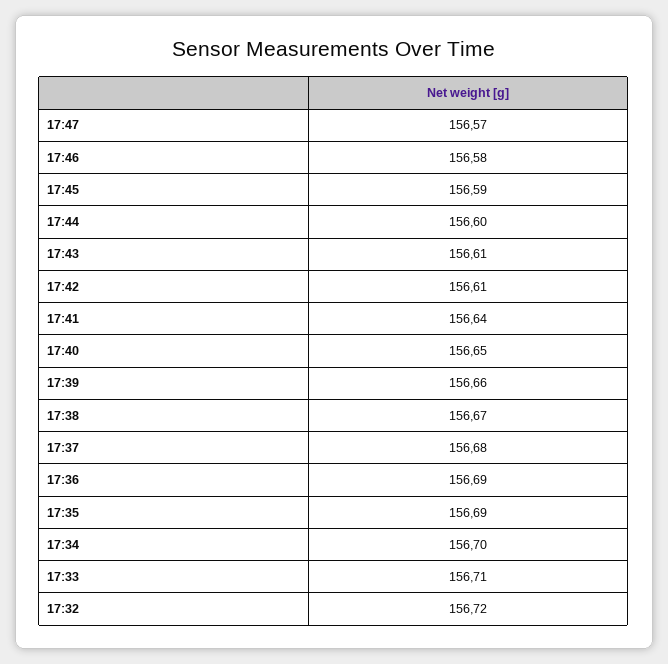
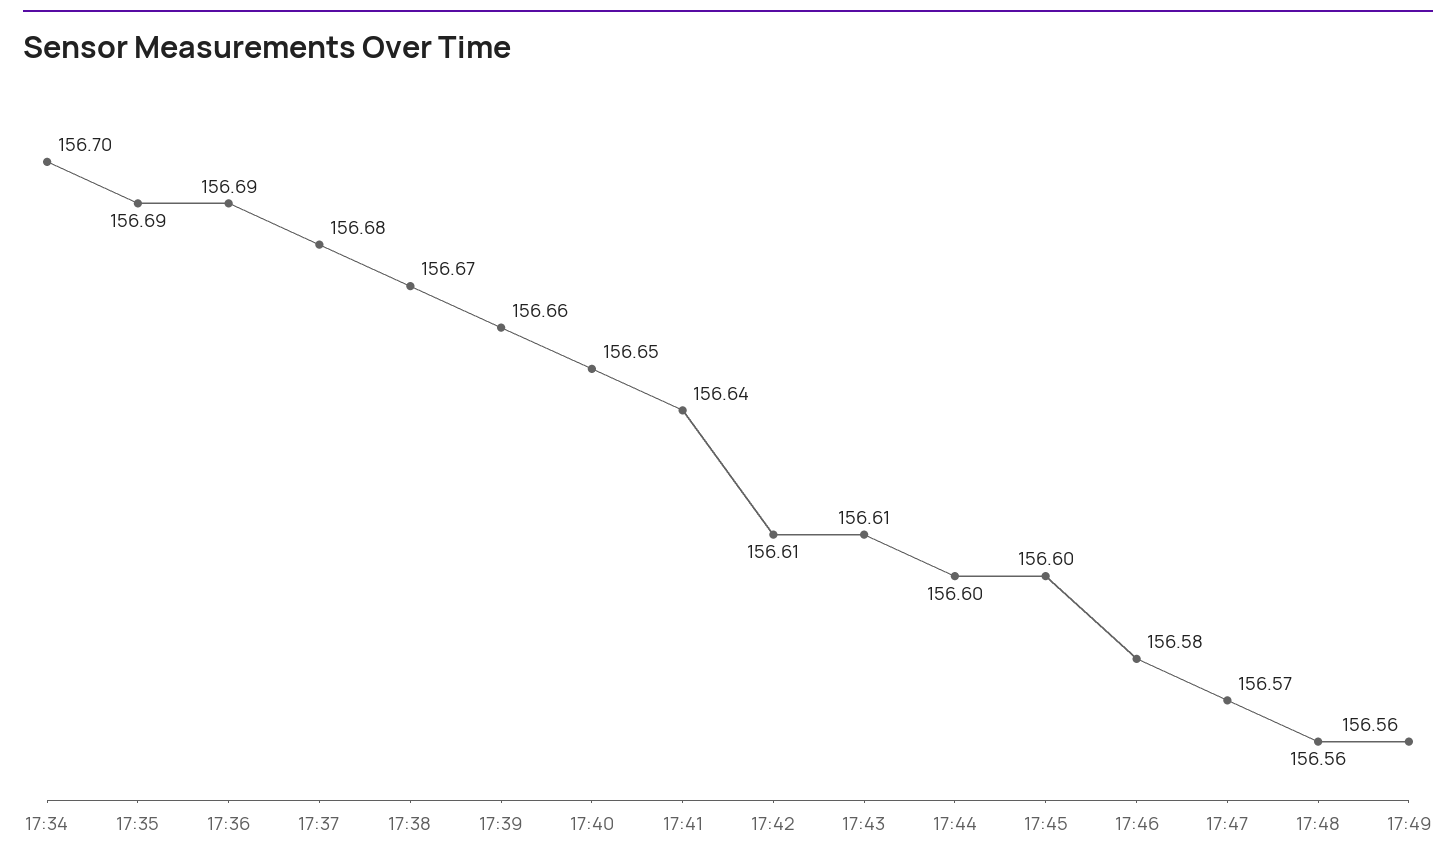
17:45: 156.59 -> 156.6
17:33: 156.71 -> none
17:32: 156.72 -> none
17:48: none -> 156.56
17:49: none -> 156.56

